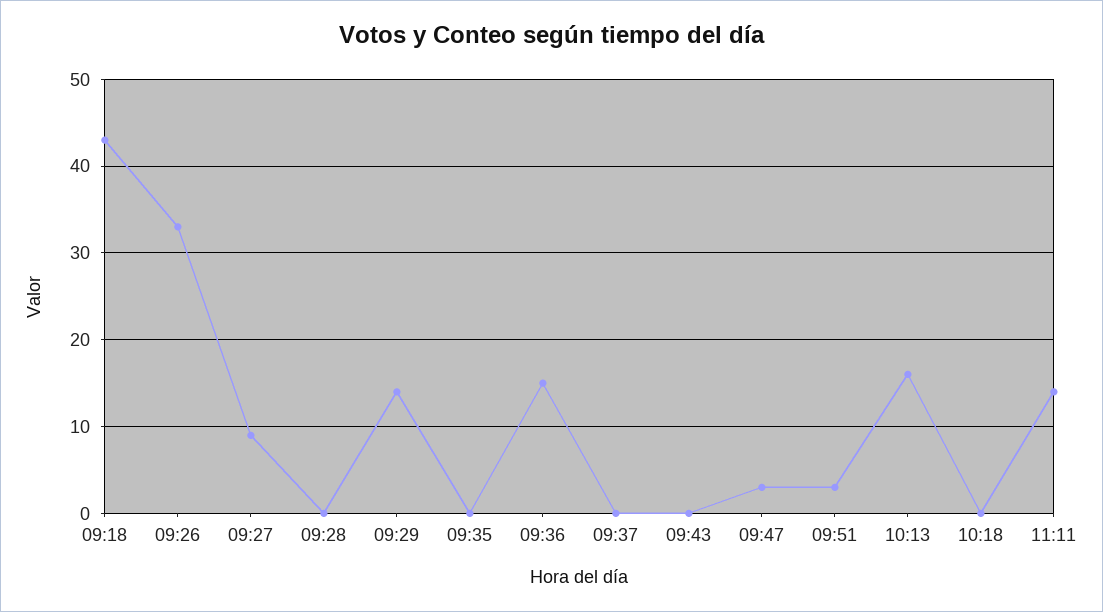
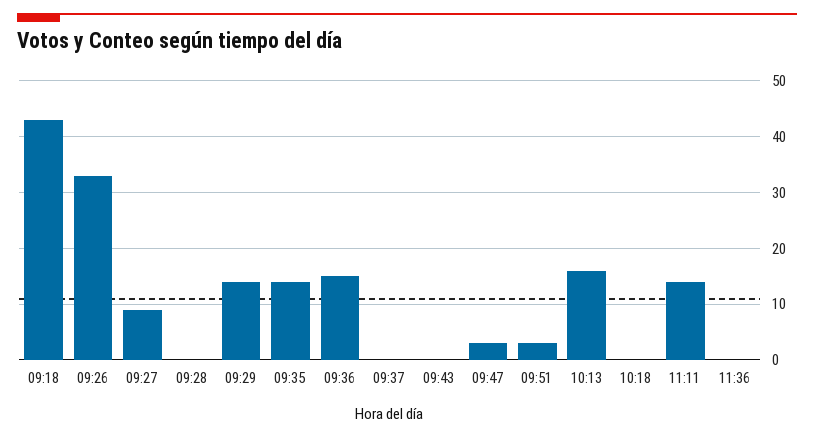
09:35: 0 -> 15
11:36: none -> 0

